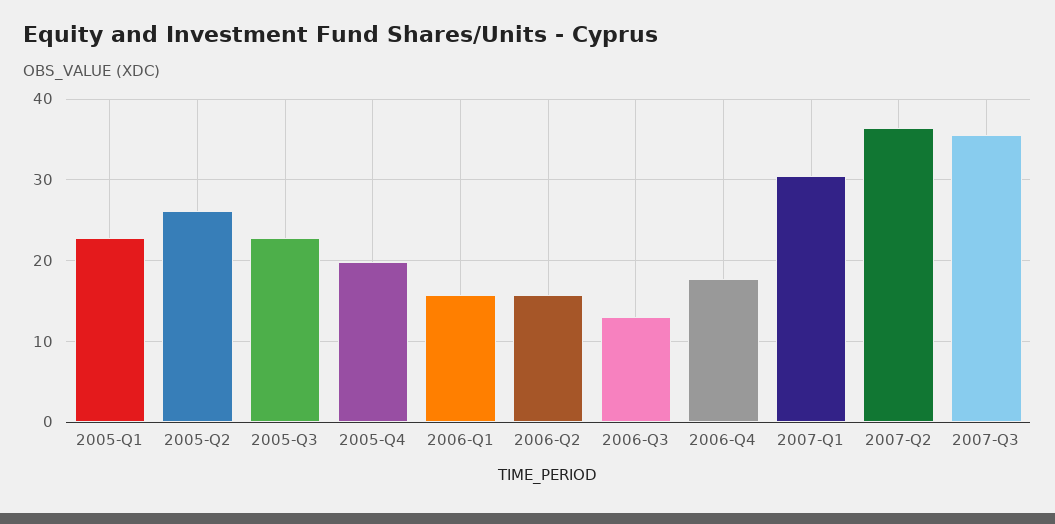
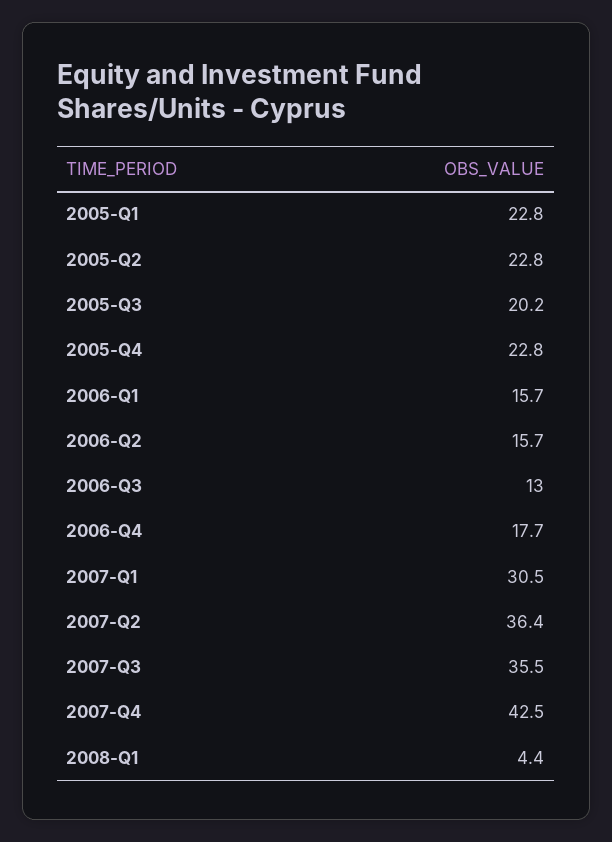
2005-Q2: 26 -> 22.8
2005-Q3: 23 -> 20.2
2005-Q4: 20 -> 22.8
2007-Q4: none -> 42.5
2008-Q1: none -> 4.4

